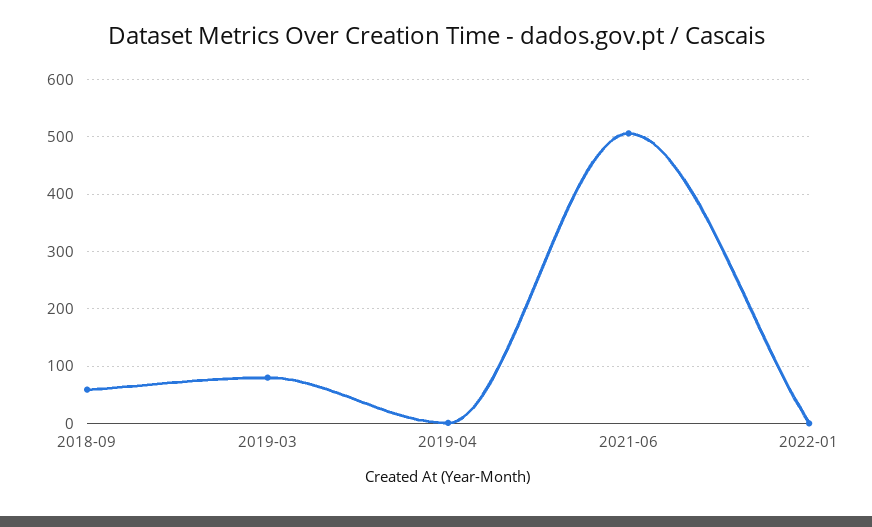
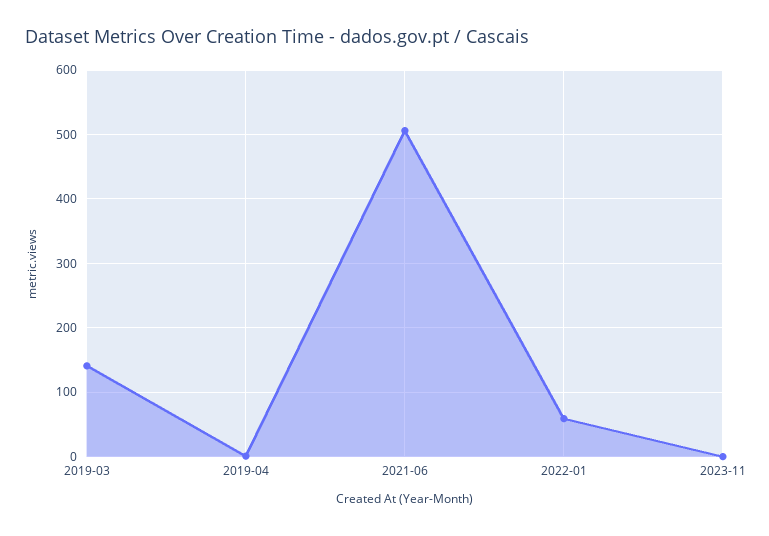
2018-09: 60 -> none
2019-03: 80 -> 140
2022-01: 0 -> 60
2023-11: none -> 0

